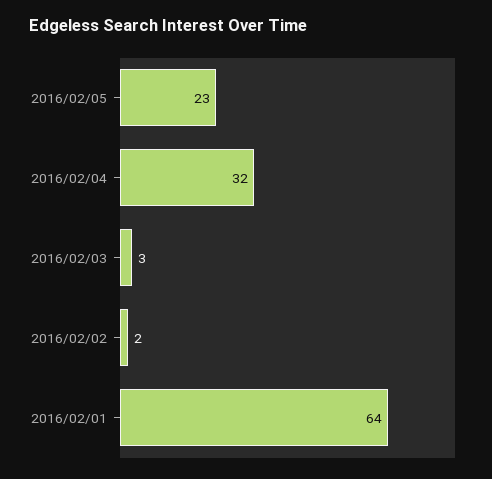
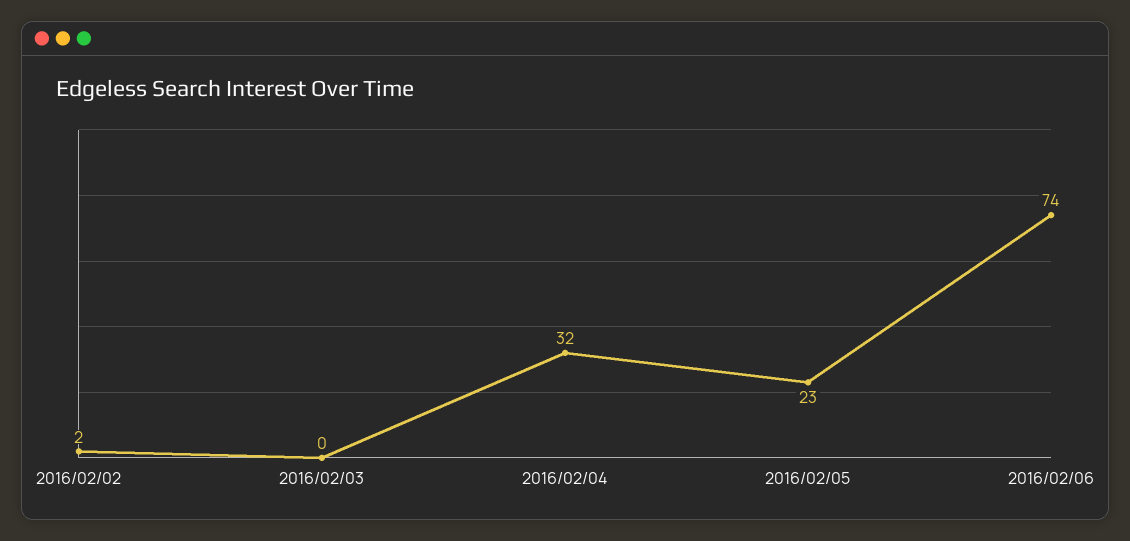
2016/02/03: 3 -> 0
2016/02/01: 64 -> none
2016/02/06: none -> 74

